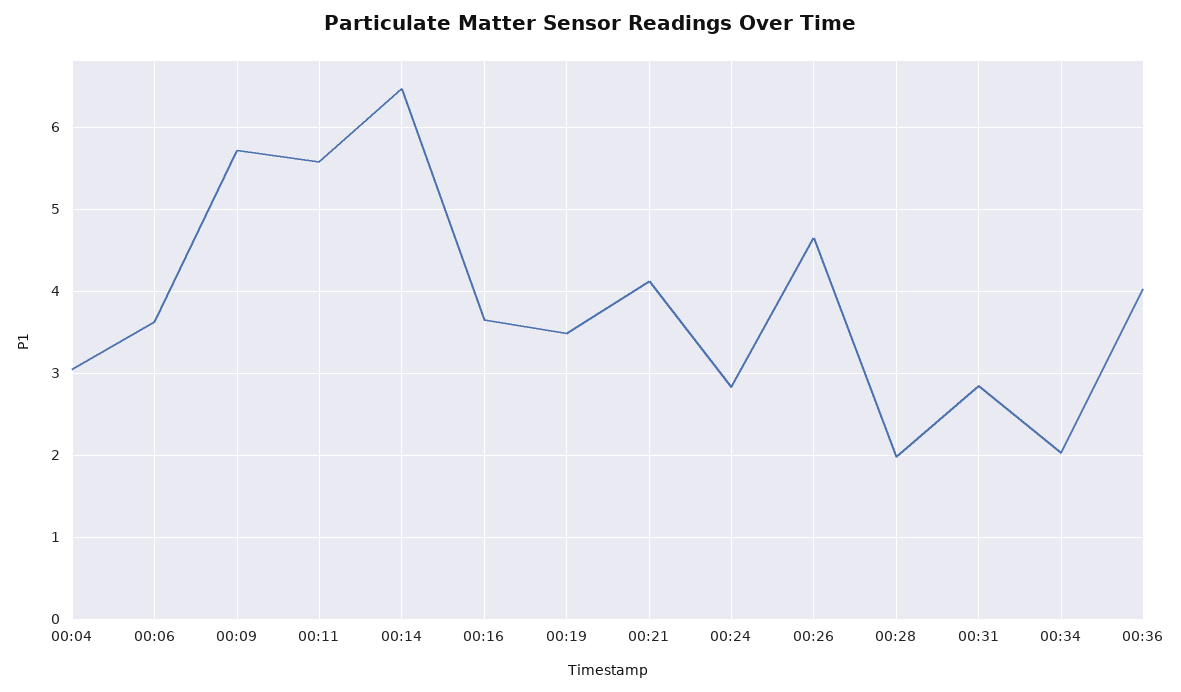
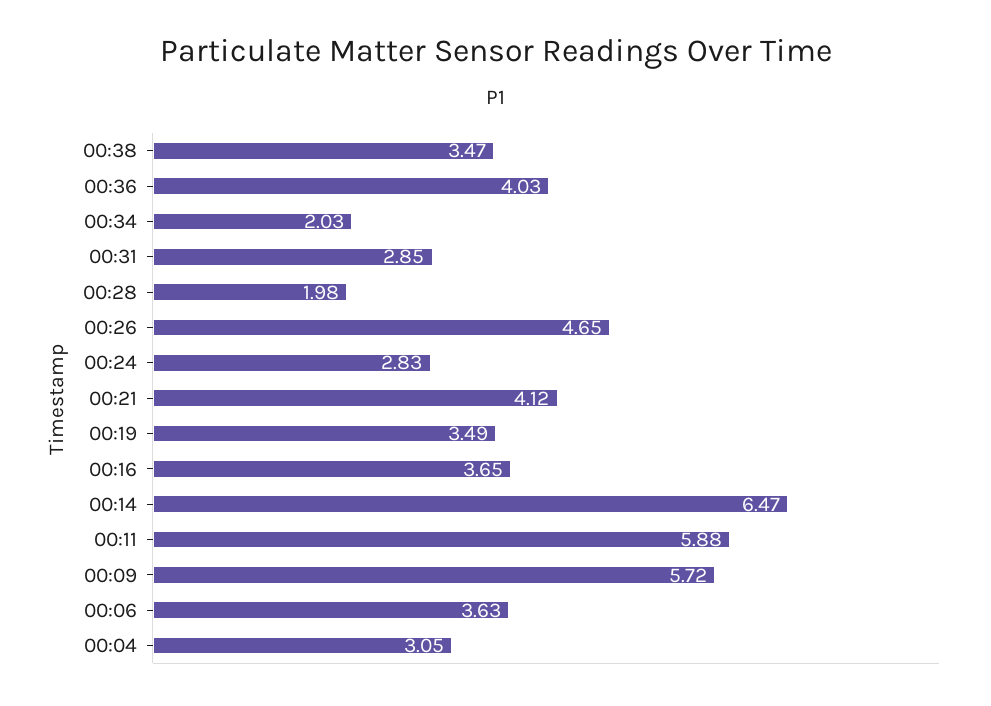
00:11: 5.6 -> 5.88
00:38: none -> 3.47

